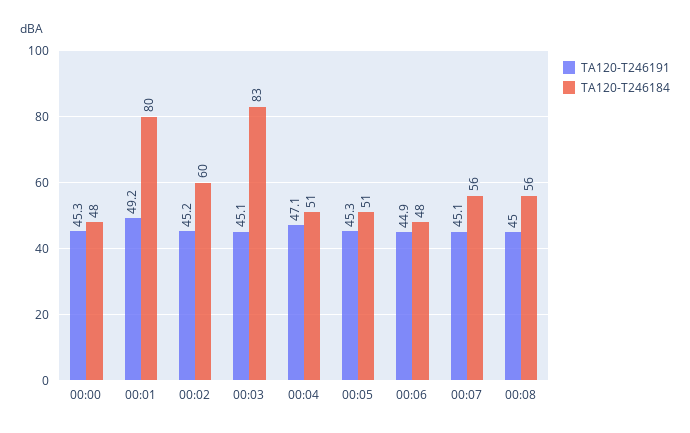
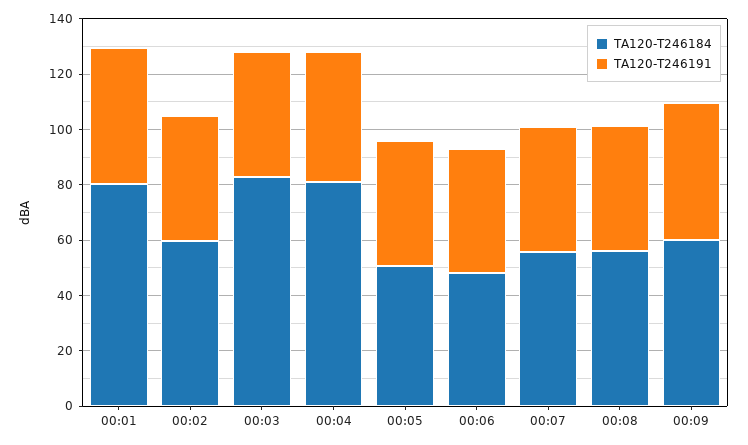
TA120-T246191, 00:00: 45.3 -> none
TA120-T246184, 00:00: 48 -> none
TA120-T246184, 00:04: 51 -> 80
TA120-T246184, 00:09: none -> 60
TA120-T246191, 00:09: none -> 50

